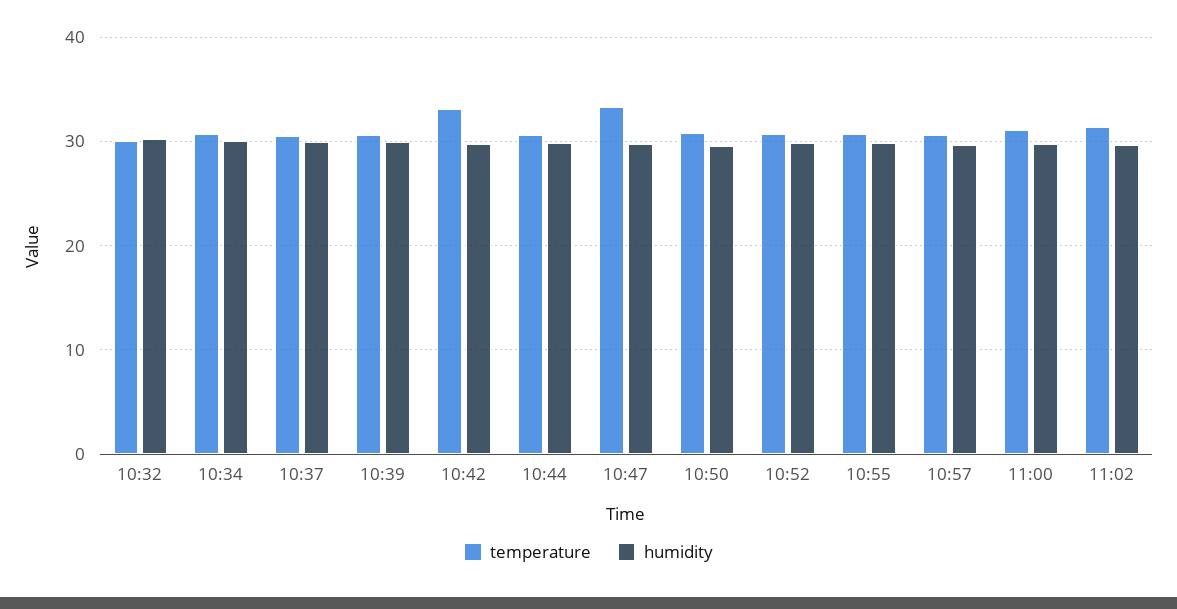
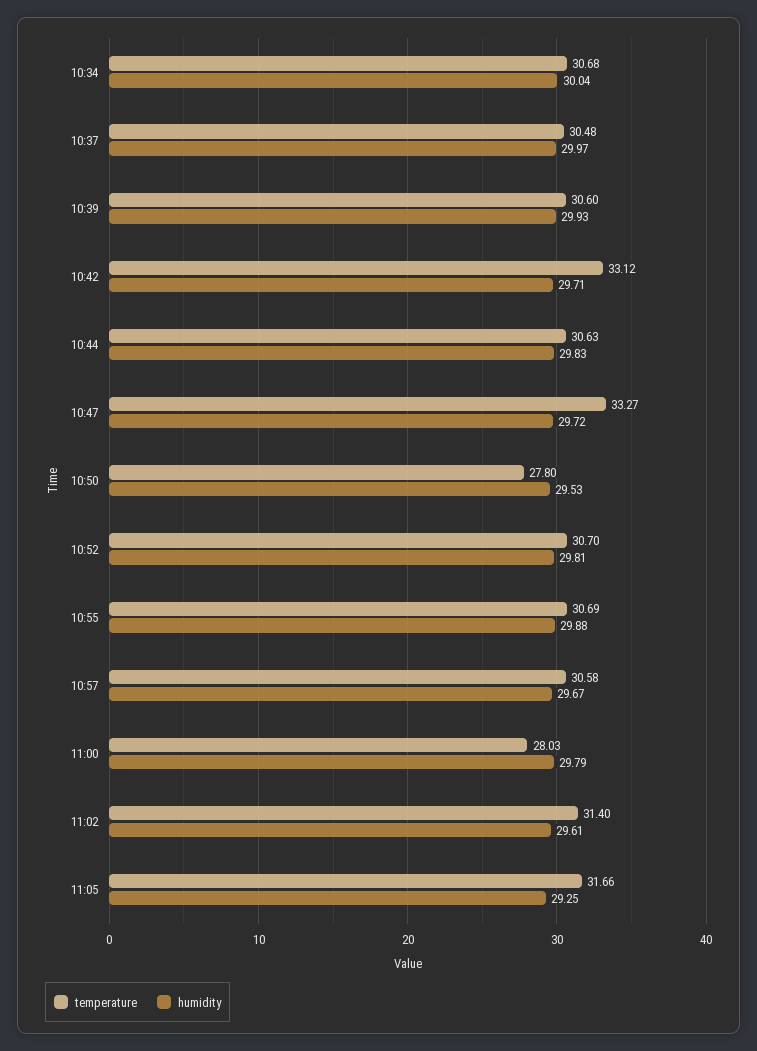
temperature, 10:32: 30 -> none
humidity, 10:32: 30 -> none
temperature, 10:50: 31 -> 27.8
temperature, 11:00: 31 -> 28.03
temperature, 11:05: none -> 31.66
humidity, 11:05: none -> 29.25

